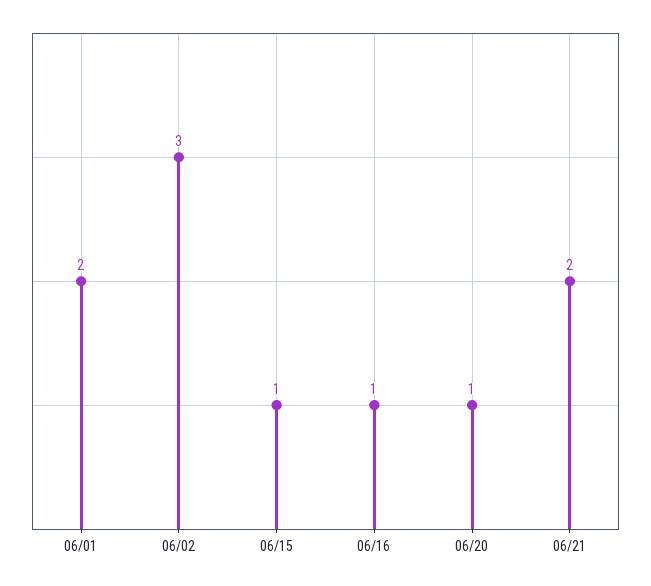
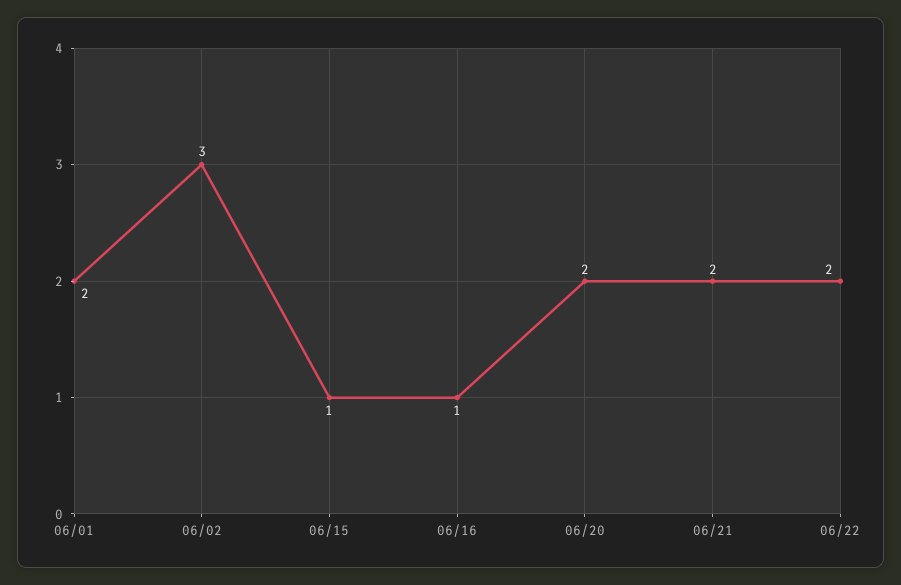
06/20: 1 -> 2
06/22: none -> 2

